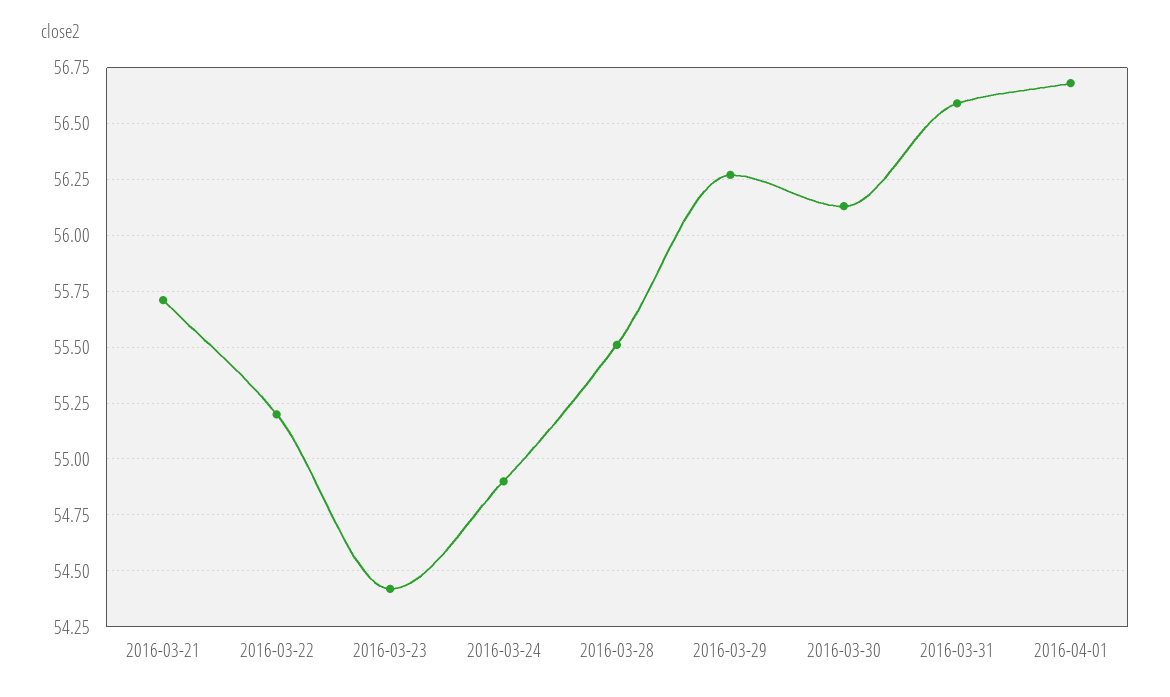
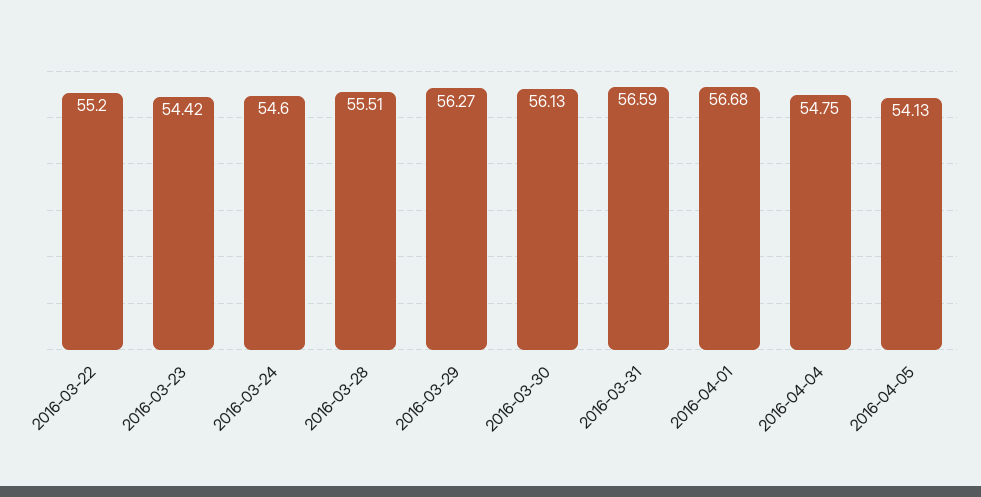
2016-03-21: 55.7 -> none
2016-03-24: 54.9 -> 54.6
2016-04-04: none -> 54.75
2016-04-05: none -> 54.13

